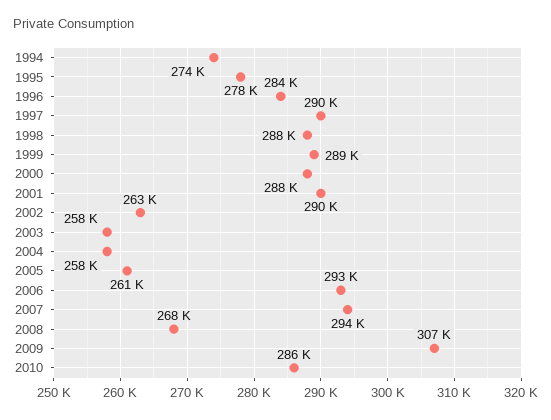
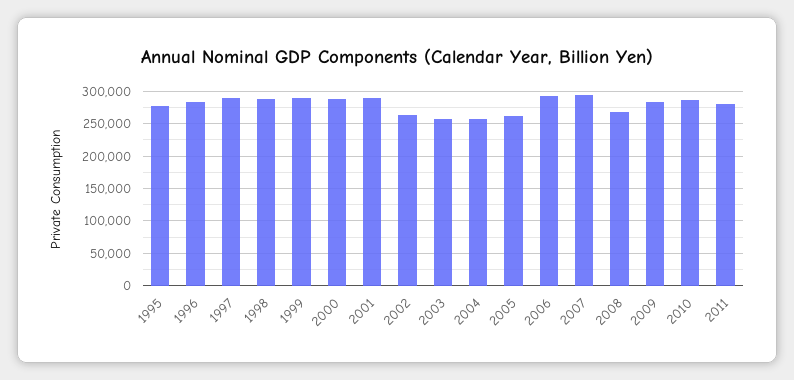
1994: 274000 -> none
2009: 307000 -> 280000
2011: none -> 280000

